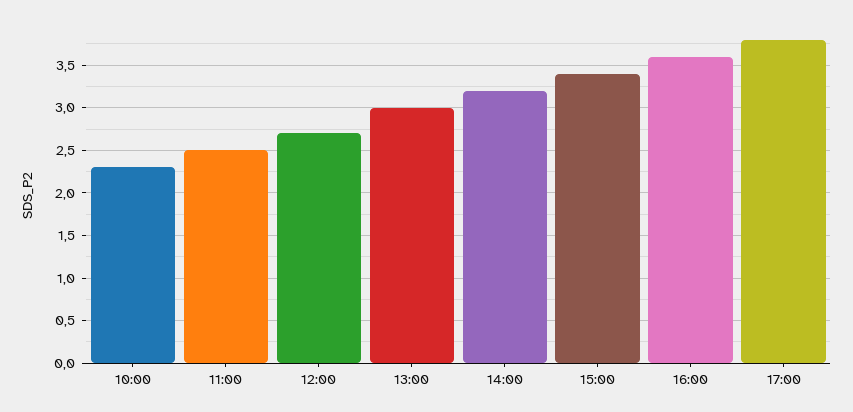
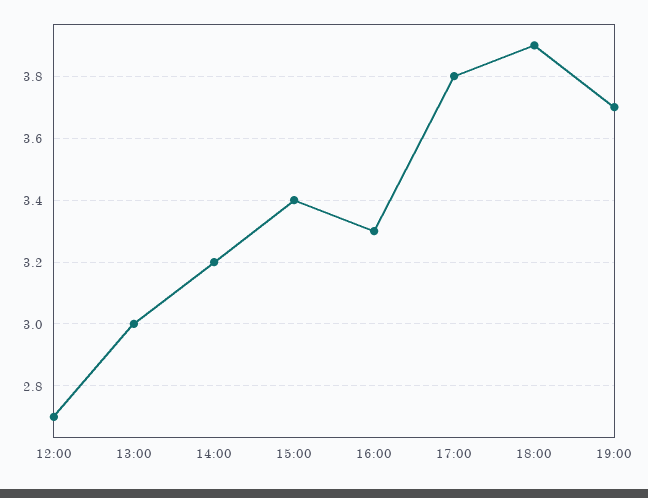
10:00: 2.3 -> none
11:00: 2.5 -> none
16:00: 3.6 -> 3.3
18:00: none -> 3.9
19:00: none -> 3.7

